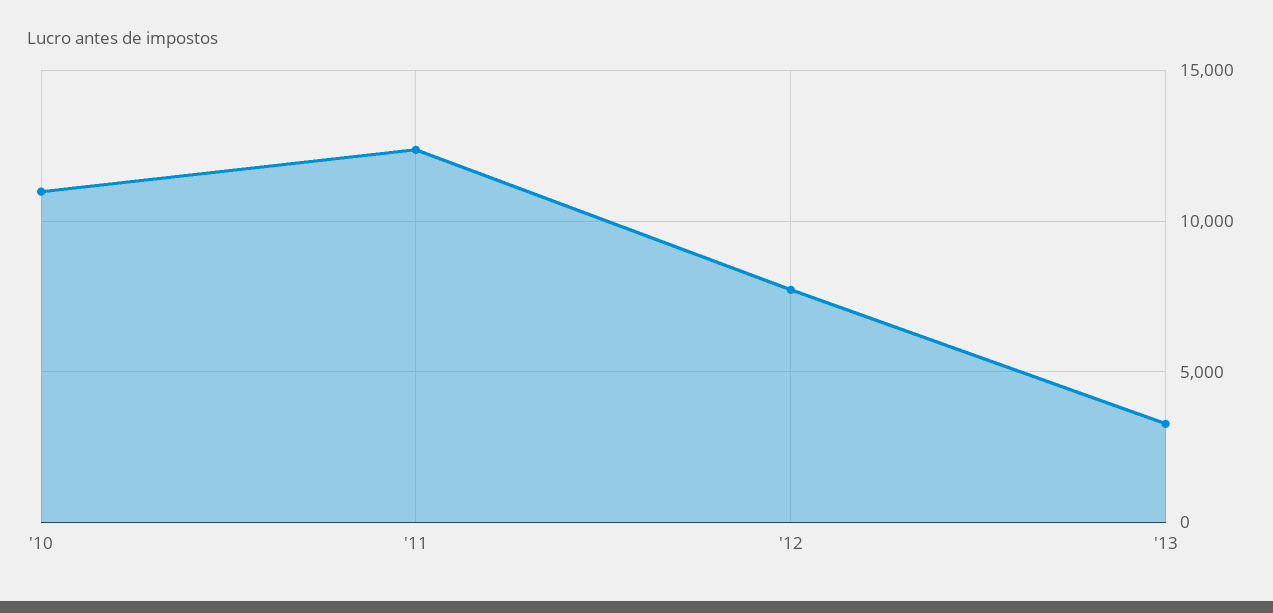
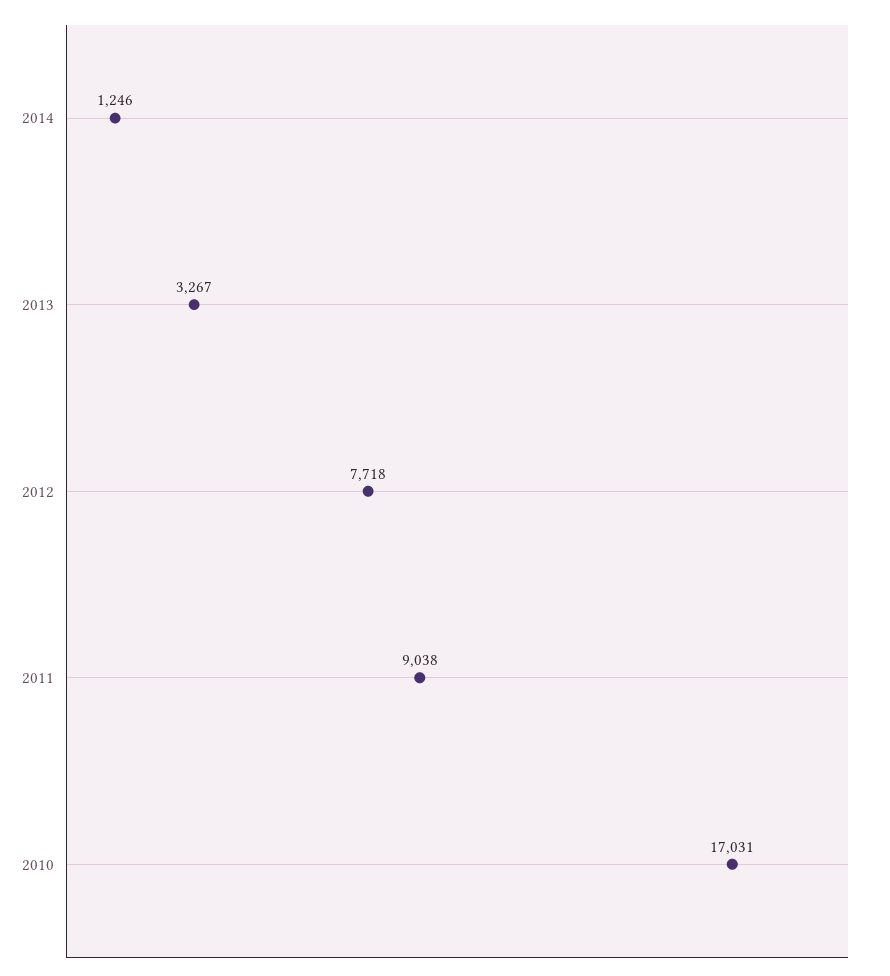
'10: 11000 -> 17031
'11: 12500 -> 9038
2014: none -> 1246

